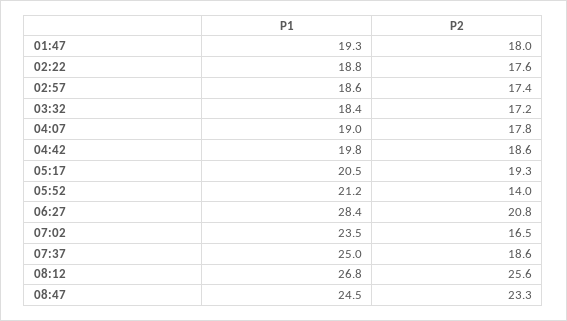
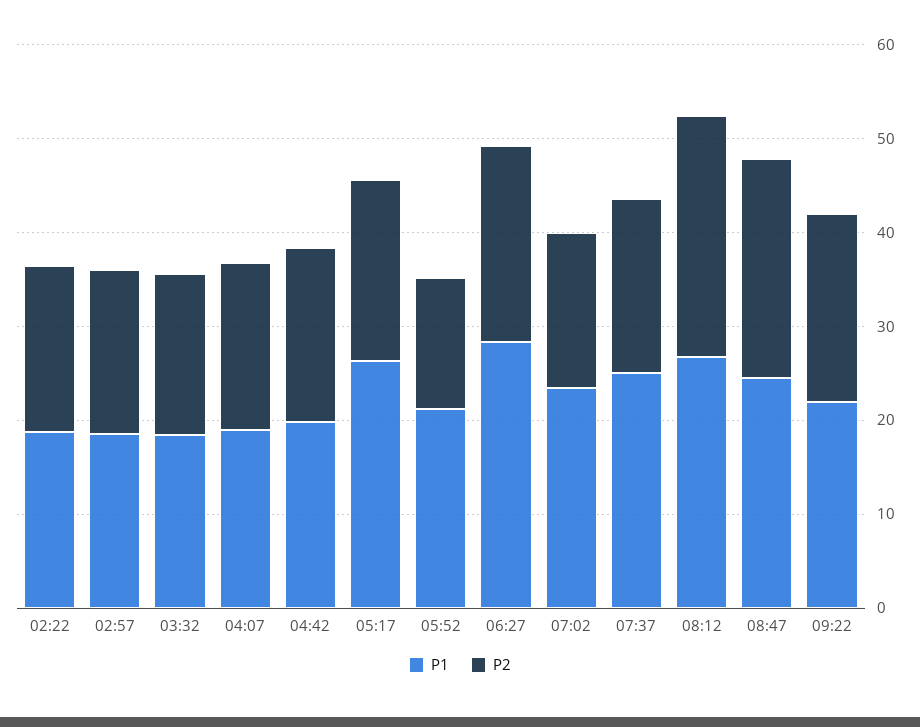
P1, 01:47: 19.3 -> none
P2, 01:47: 18 -> none
P1, 05:17: 20.5 -> 26
P1, 09:22: none -> 22
P2, 09:22: none -> 20

